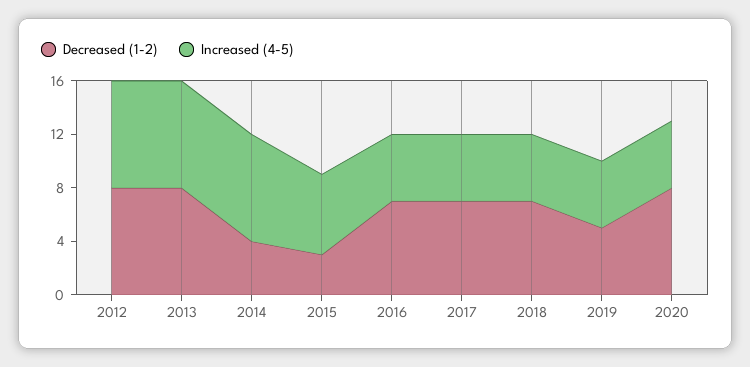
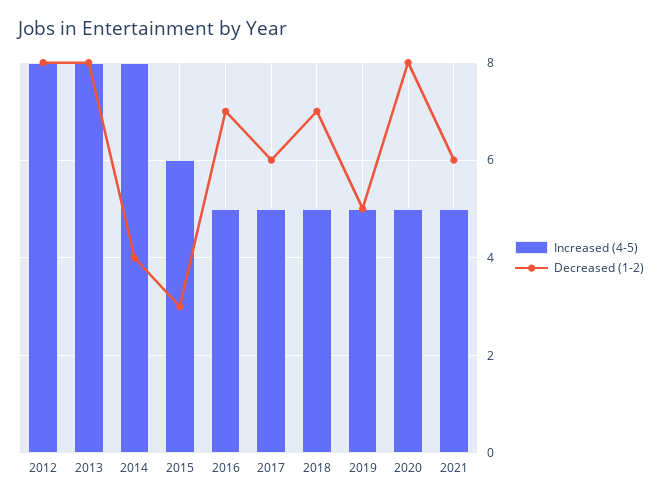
Decreased (1-2), 2017: 7 -> 6
Increased (4-5), 2021: none -> 5
Decreased (1-2), 2021: none -> 6

